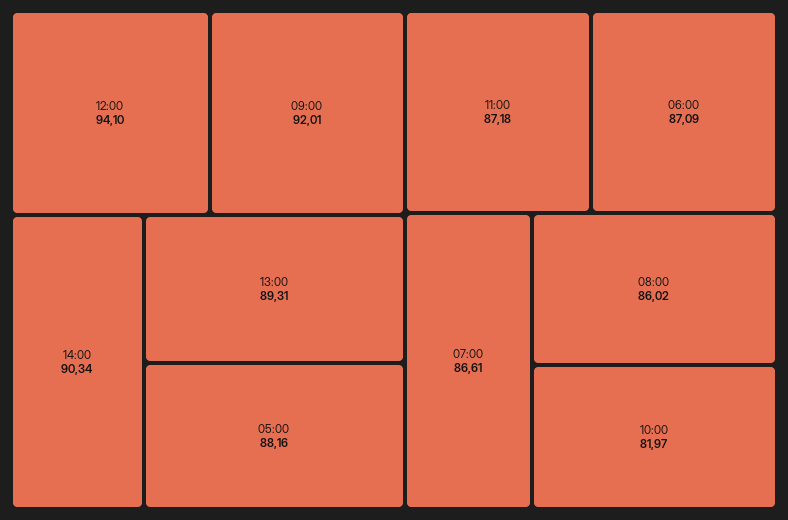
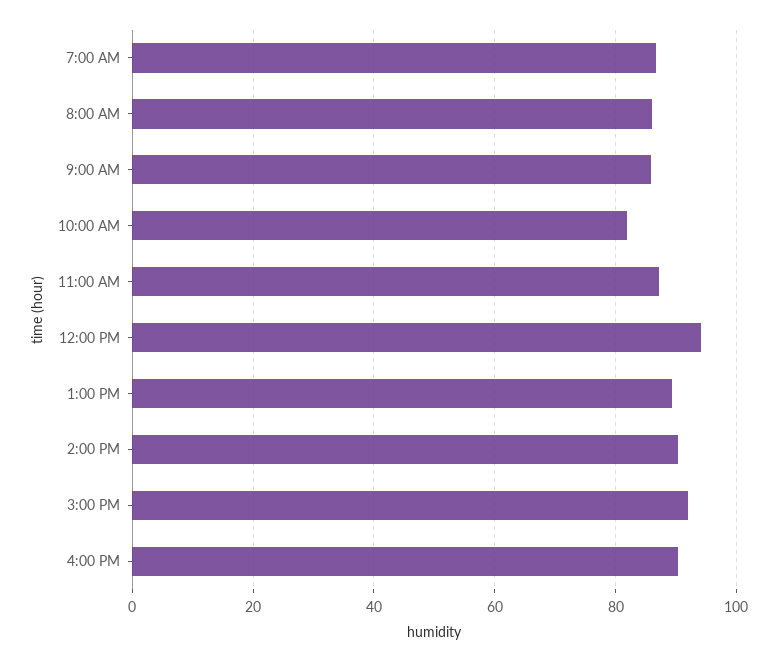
09:00: 92.01 -> 86
05:00: 88.16 -> none
06:00: 87.09 -> none
3:00 PM: none -> 92
4:00 PM: none -> 90

